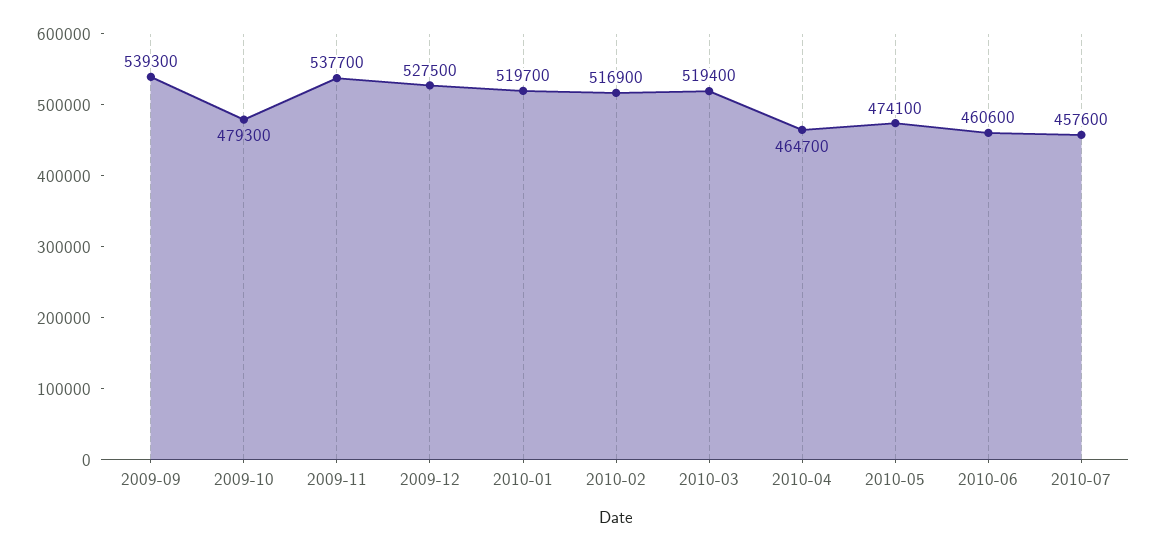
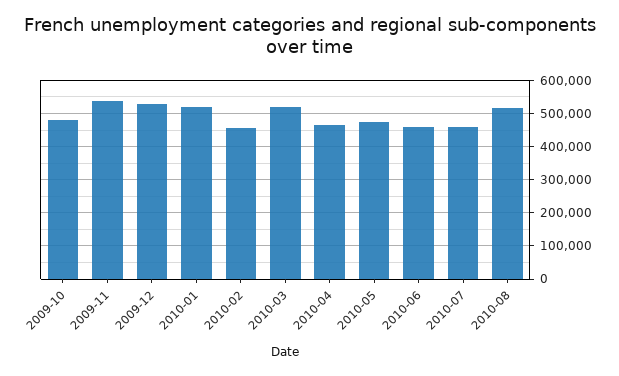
2009-09: 539300 -> none
2010-02: 516900 -> 460000
2010-08: none -> 520000

